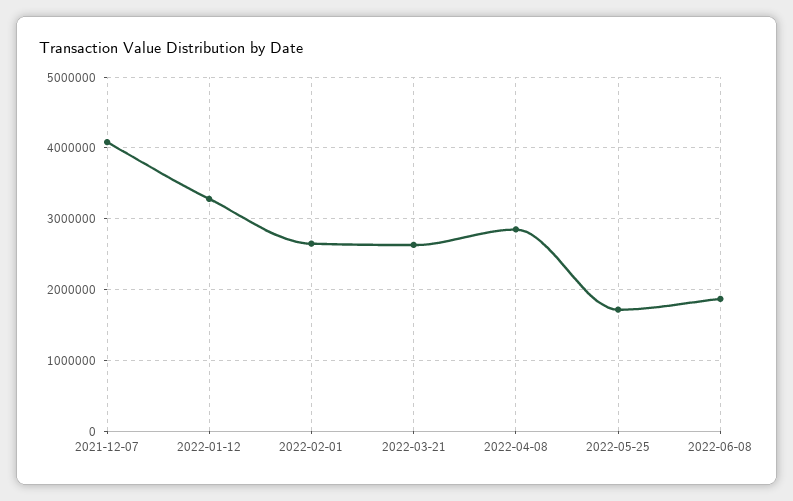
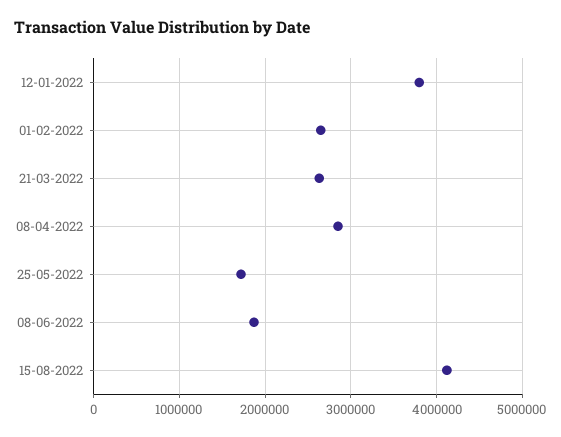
2021-12-07: 4100000 -> none
2022-01-12: 3300000 -> 3800000
15-08-2022: none -> 4100000

